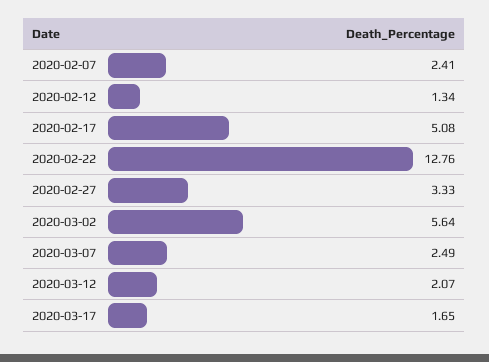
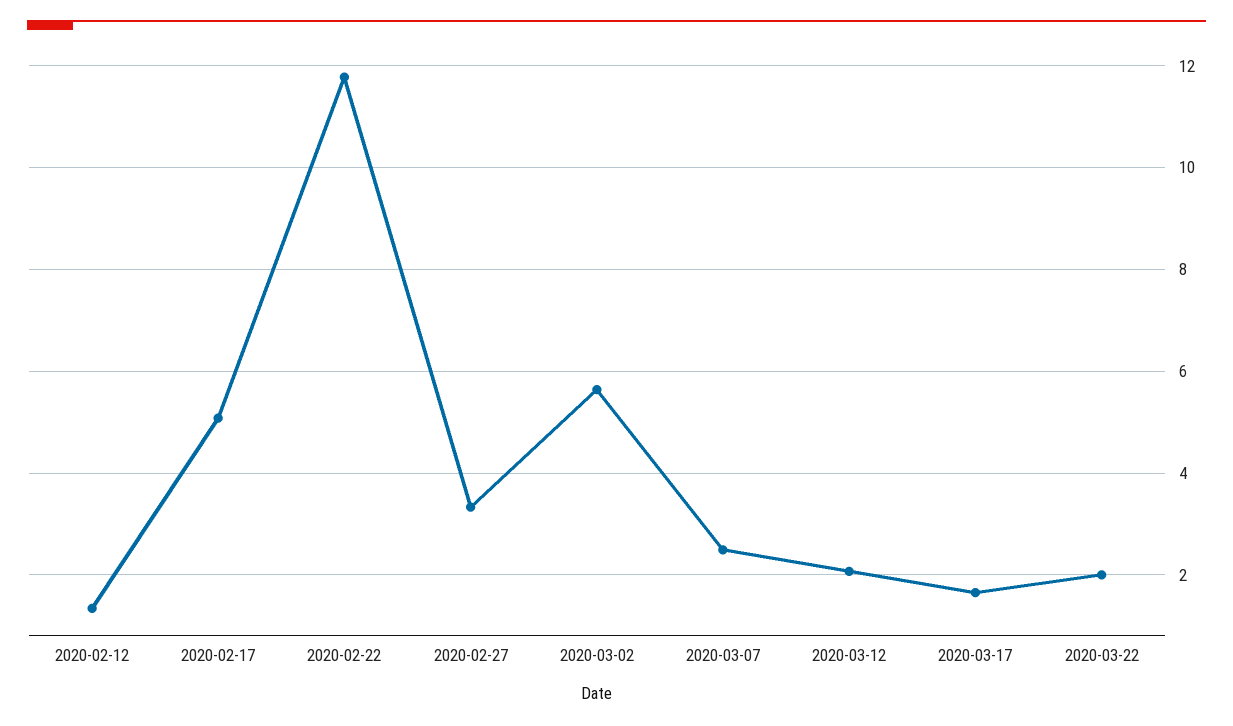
2020-02-07: 2.41 -> none
2020-02-22: 12.76 -> 11.8
2020-03-22: none -> 2

